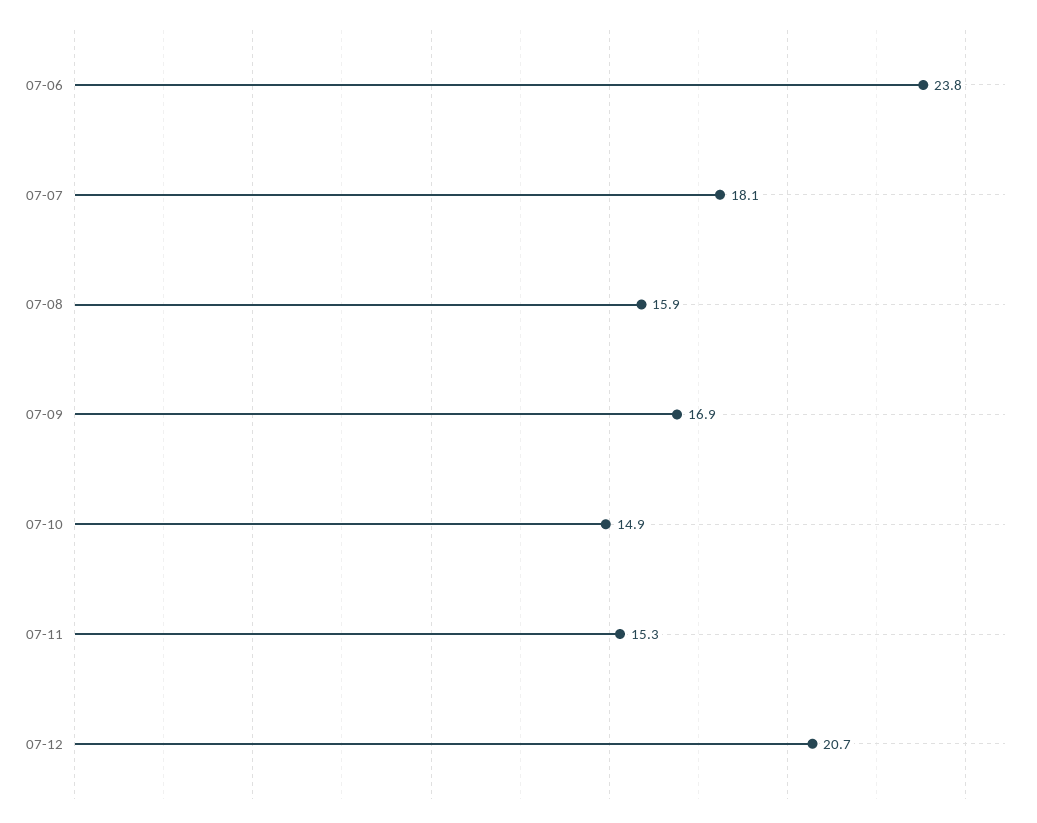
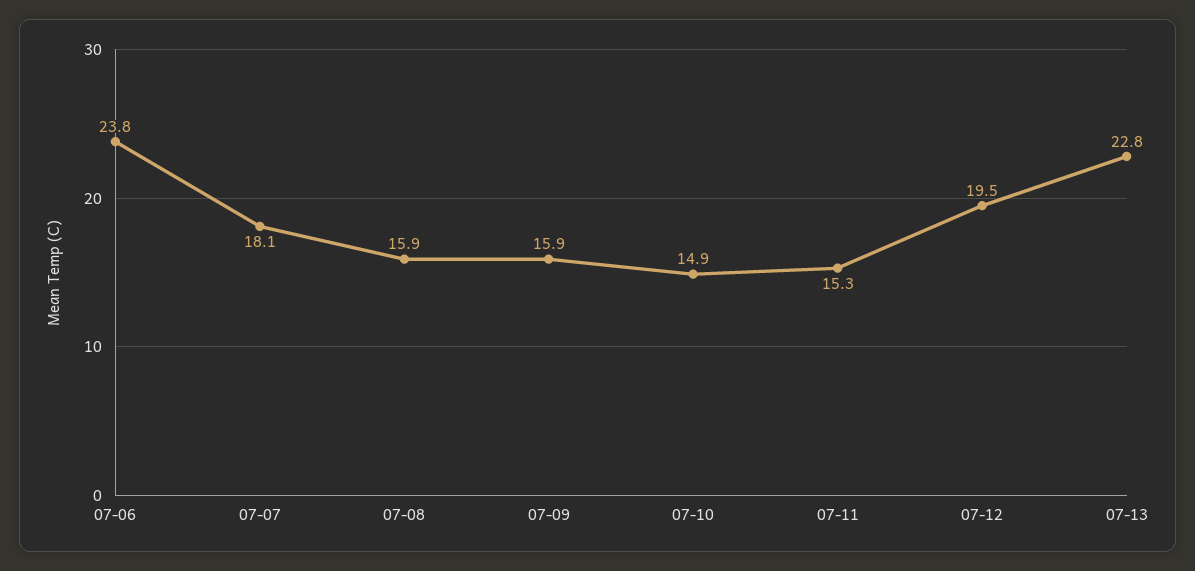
07-09: 16.9 -> 15.9
07-12: 20.7 -> 19.5
07-13: none -> 22.8

